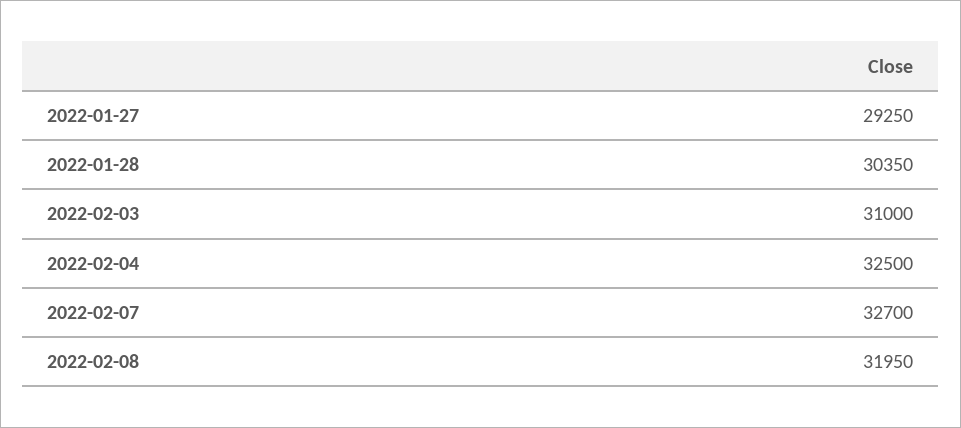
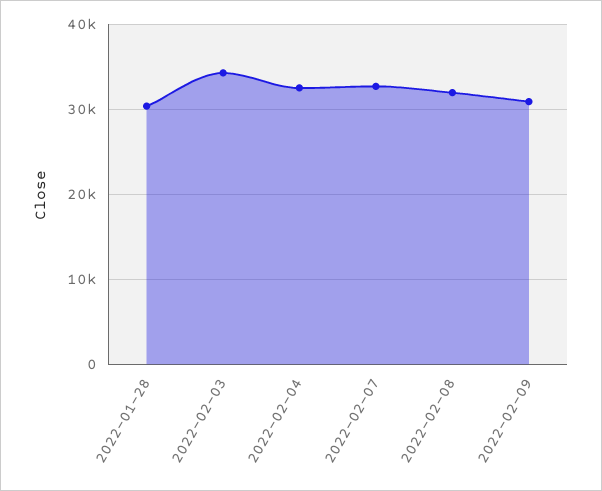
2022-01-27: 29250 -> none
2022-02-03: 31000 -> 34000
2022-02-09: none -> 31000

